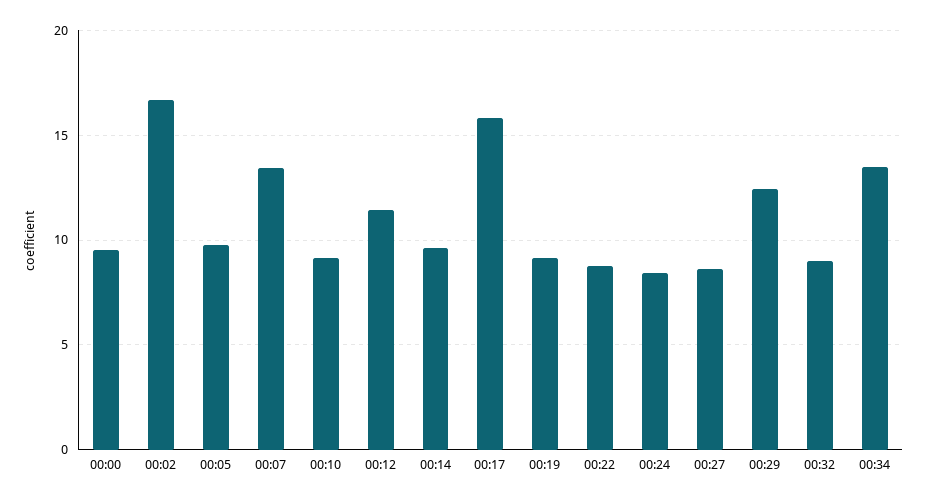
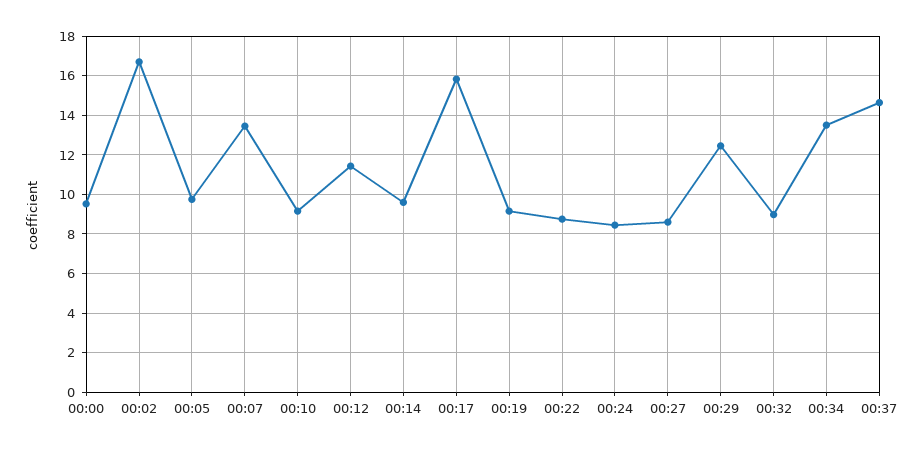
00:37: none -> 14.5

